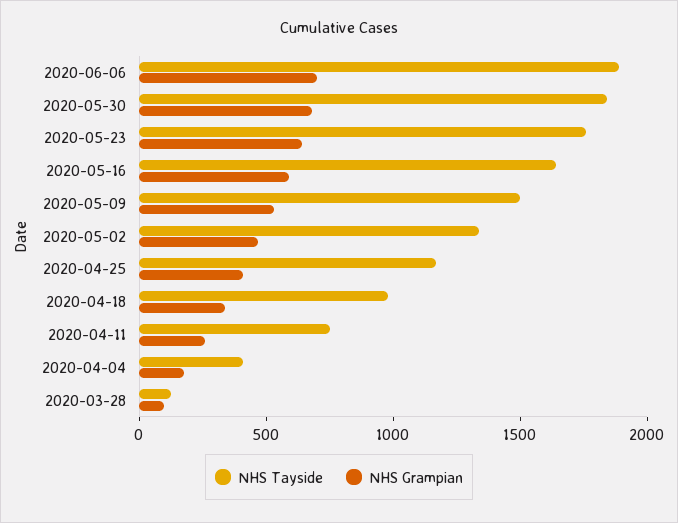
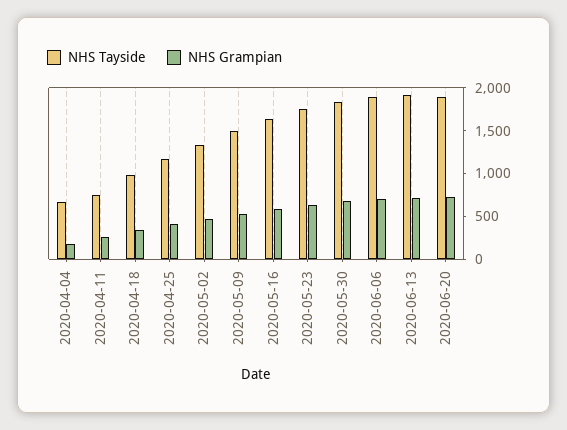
NHS Tayside, 2020-04-04: 400 -> 700
NHS Tayside, 2020-03-28: 100 -> none
NHS Grampian, 2020-03-28: 100 -> none
NHS Tayside, 2020-06-13: none -> 1900
NHS Grampian, 2020-06-13: none -> 700
NHS Tayside, 2020-06-20: none -> 1900
NHS Grampian, 2020-06-20: none -> 700

